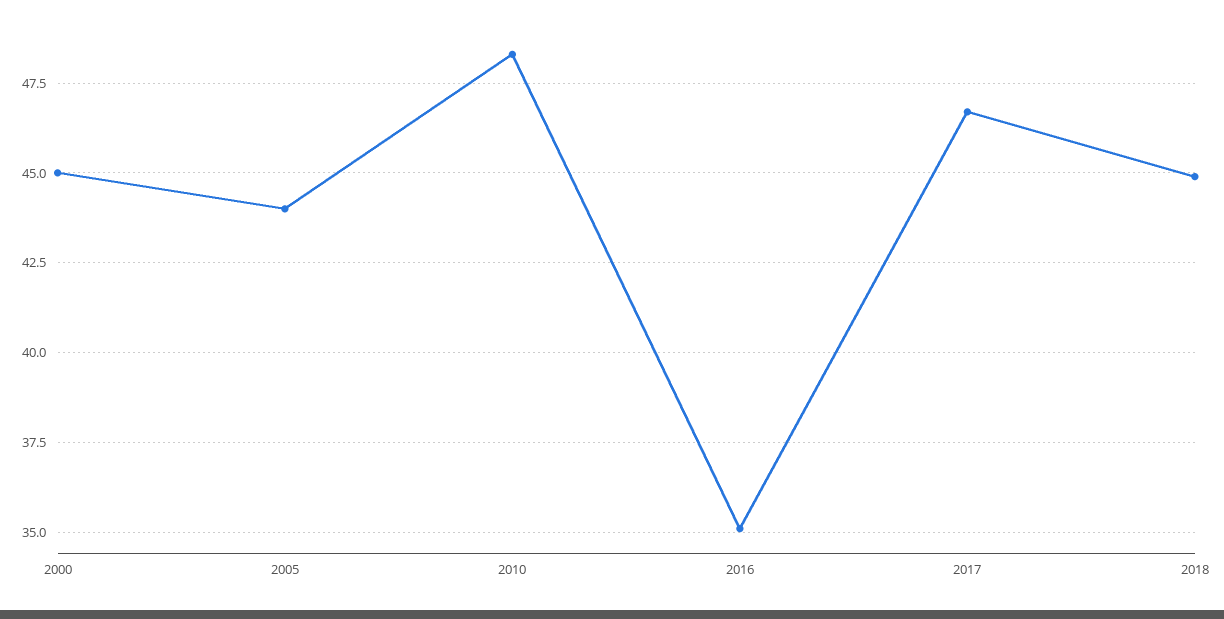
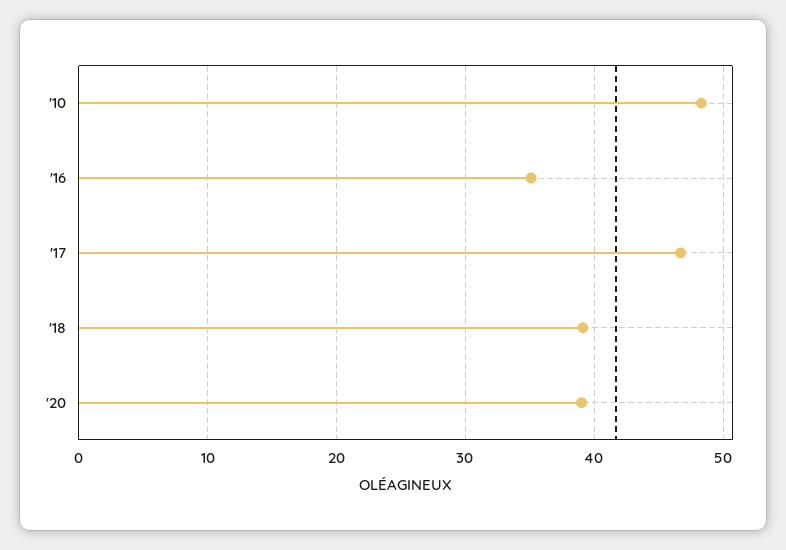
2000: 45 -> none
2005: 44 -> none
2018: 45 -> 39
'20: none -> 39

